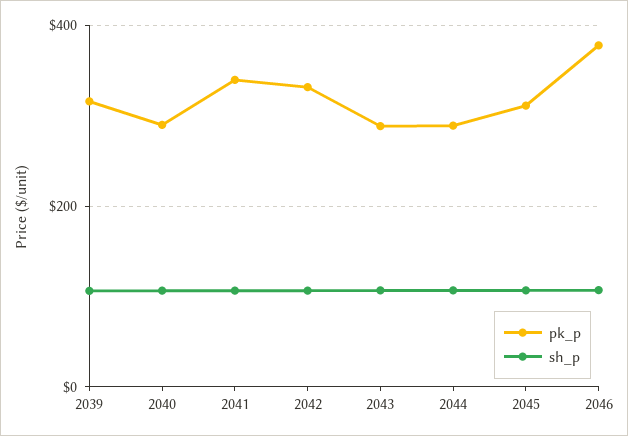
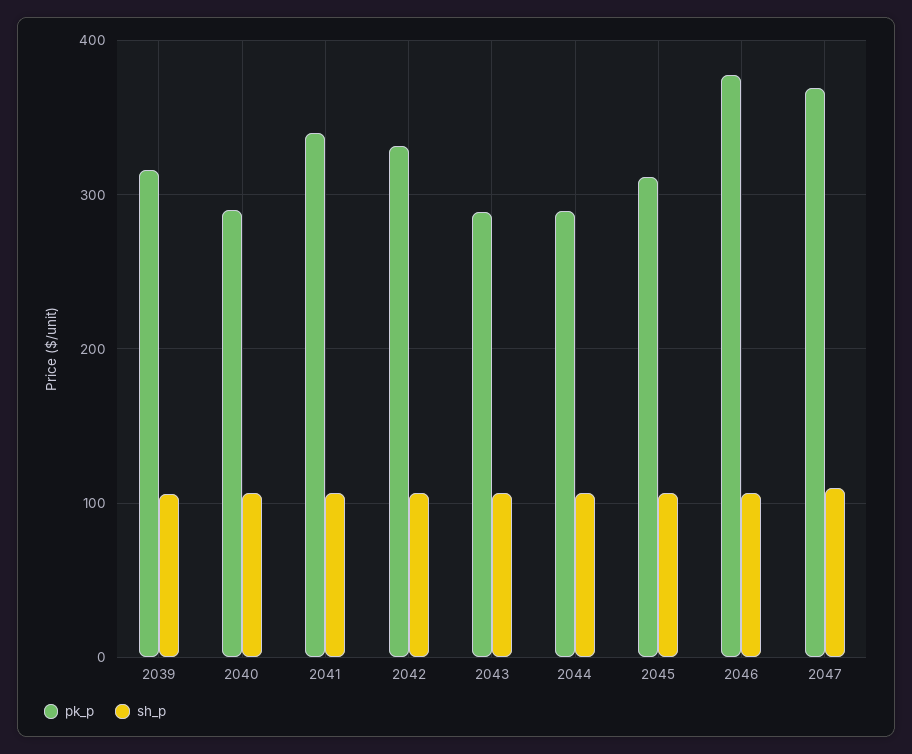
pk_p, 2047: none -> 370
sh_p, 2047: none -> 110

